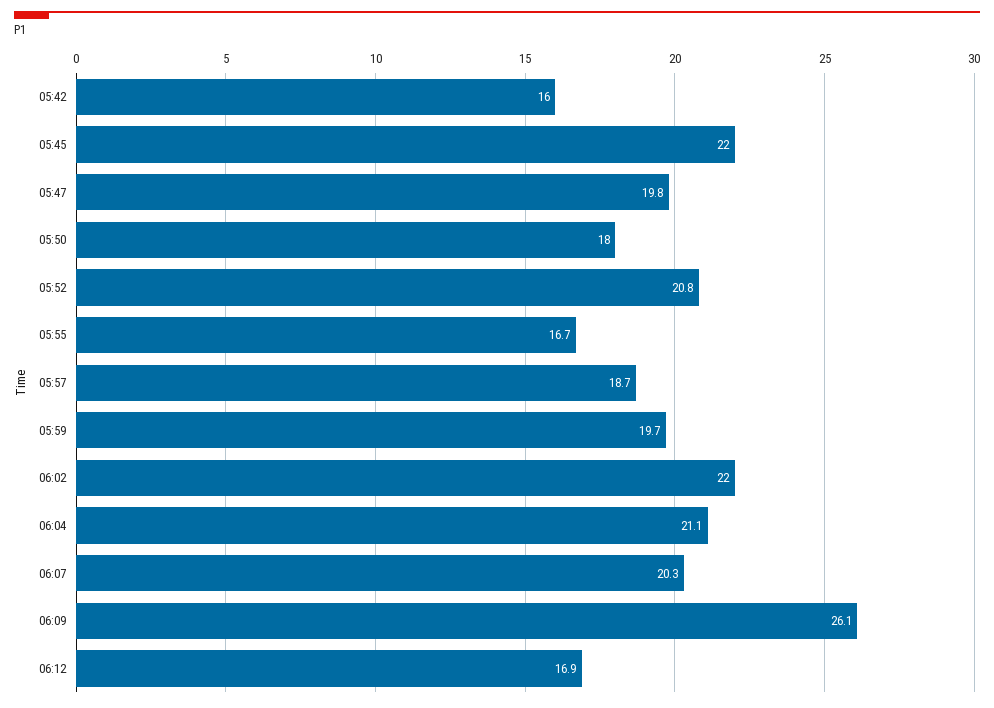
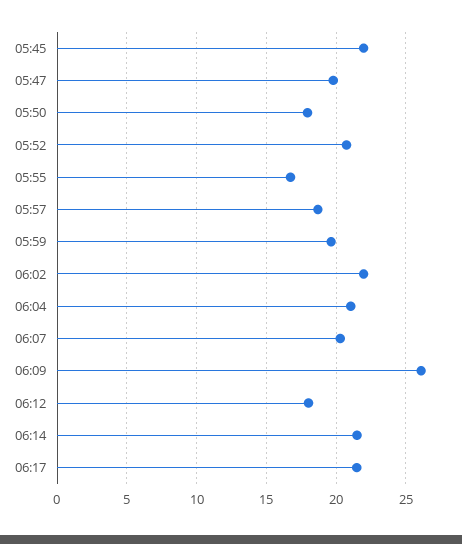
05:42: 16 -> none
06:12: 16.9 -> 18
06:14: none -> 21.5
06:17: none -> 21.5

